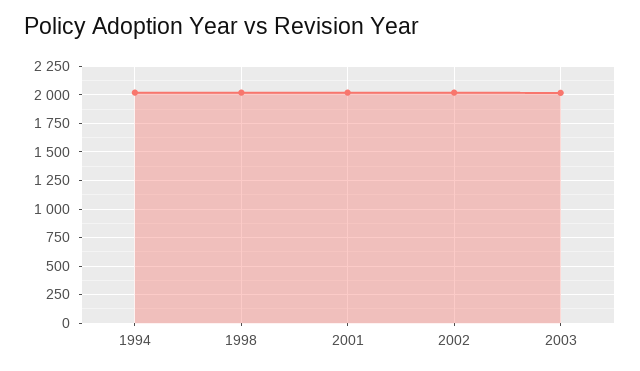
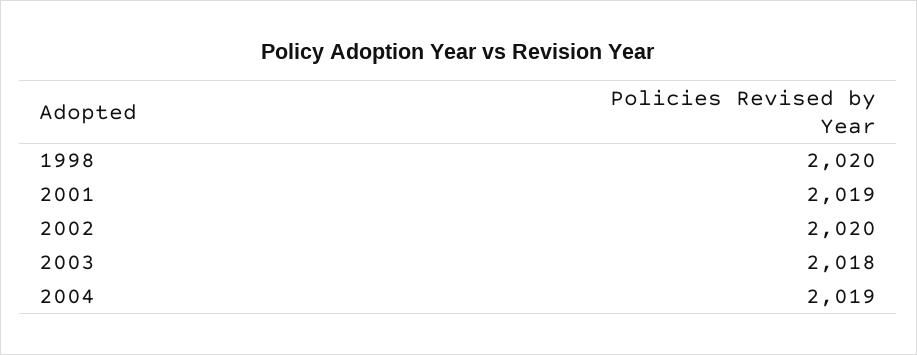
1994: 2000 -> none
2004: none -> 2019

